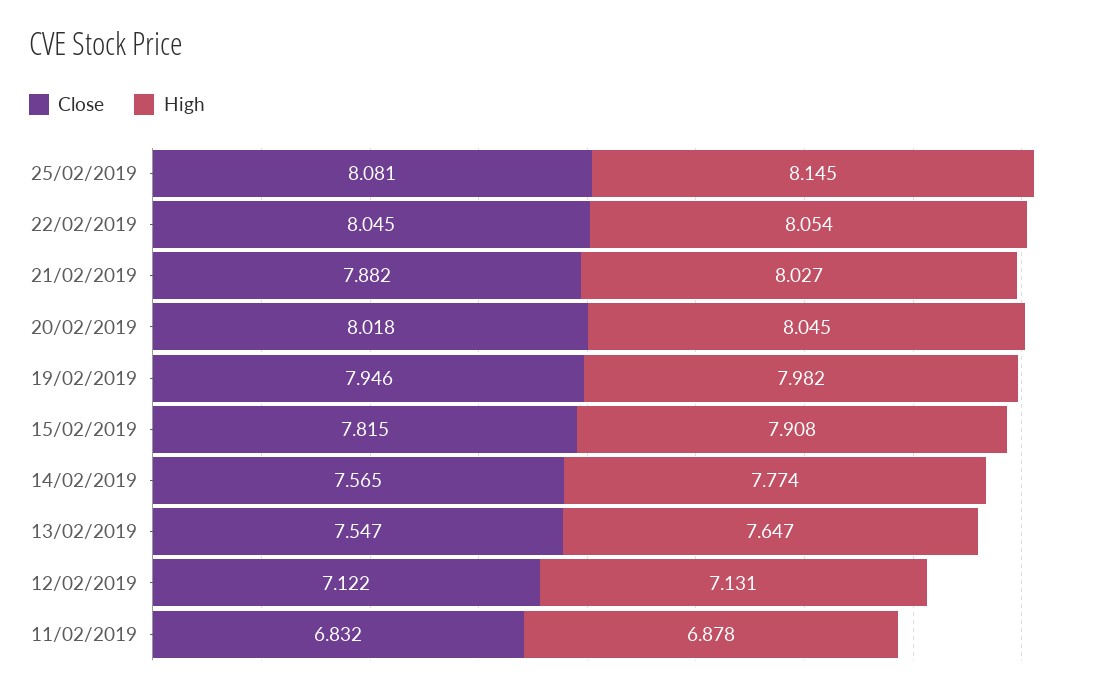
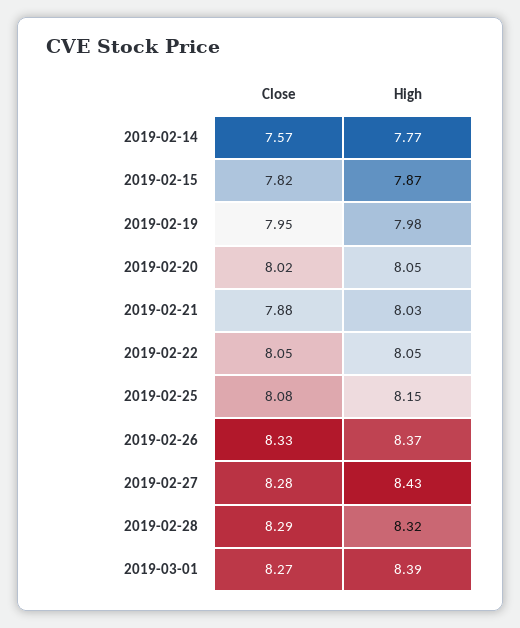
High, 15/02/2019: 7.908 -> 7.87
Close, 13/02/2019: 7.547 -> none
High, 13/02/2019: 7.647 -> none
Close, 12/02/2019: 7.122 -> none
High, 12/02/2019: 7.131 -> none
Close, 11/02/2019: 6.832 -> none
High, 11/02/2019: 6.878 -> none
Close, 2019-02-26: none -> 8.33
High, 2019-02-26: none -> 8.37
Close, 2019-02-27: none -> 8.28
High, 2019-02-27: none -> 8.43
Close, 2019-02-28: none -> 8.29
High, 2019-02-28: none -> 8.32
Close, 2019-03-01: none -> 8.27
High, 2019-03-01: none -> 8.39

